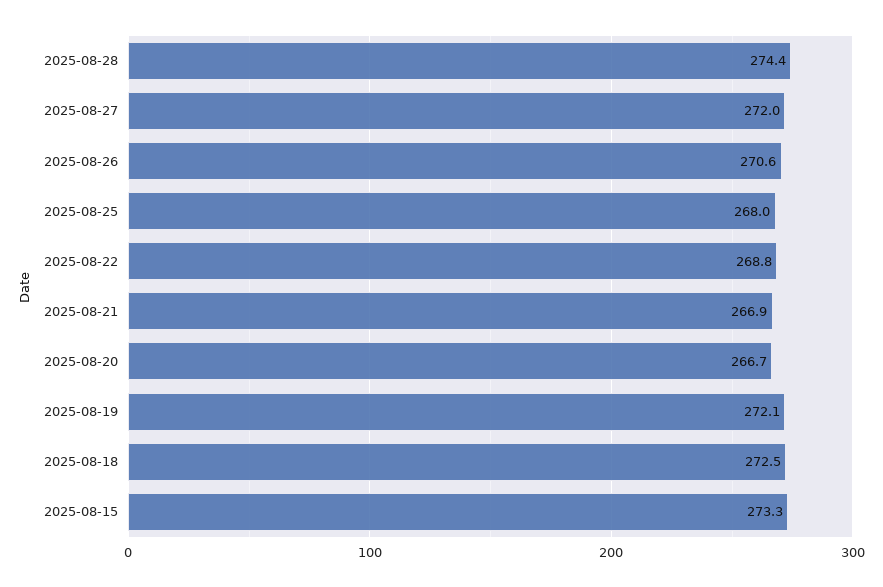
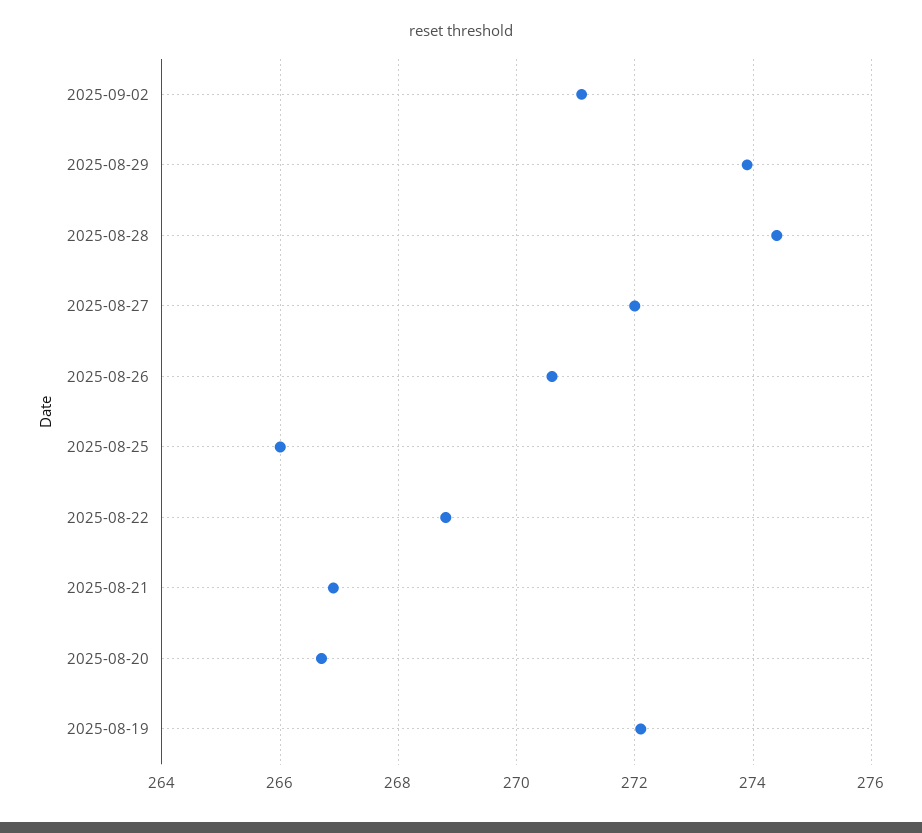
2025-08-25: 268 -> 266
2025-08-18: 272.5 -> none
2025-08-15: 273.3 -> none
2025-09-02: none -> 271
2025-08-29: none -> 274

